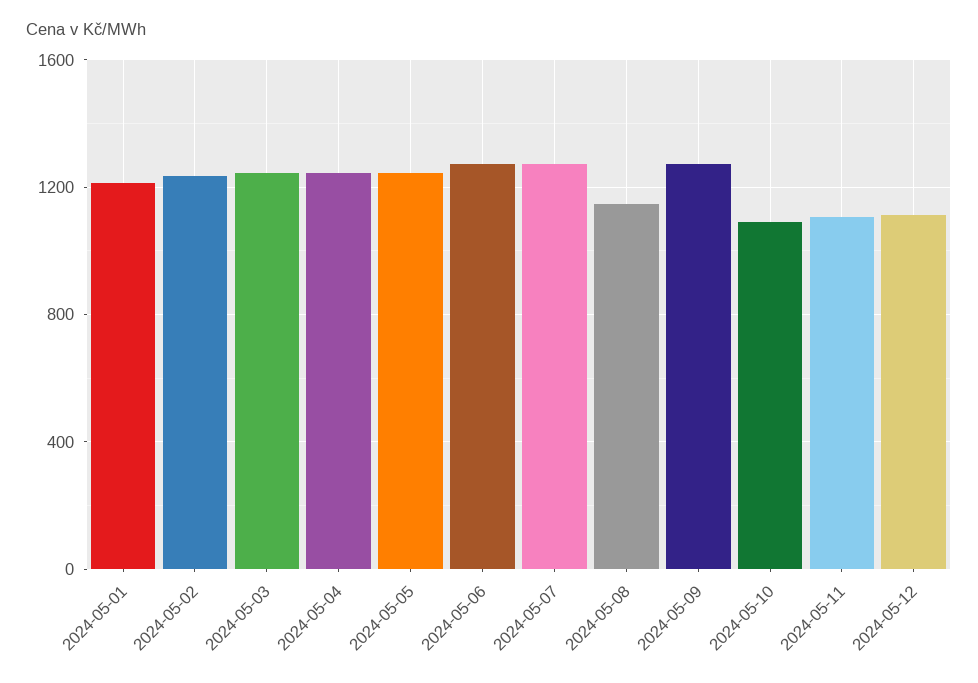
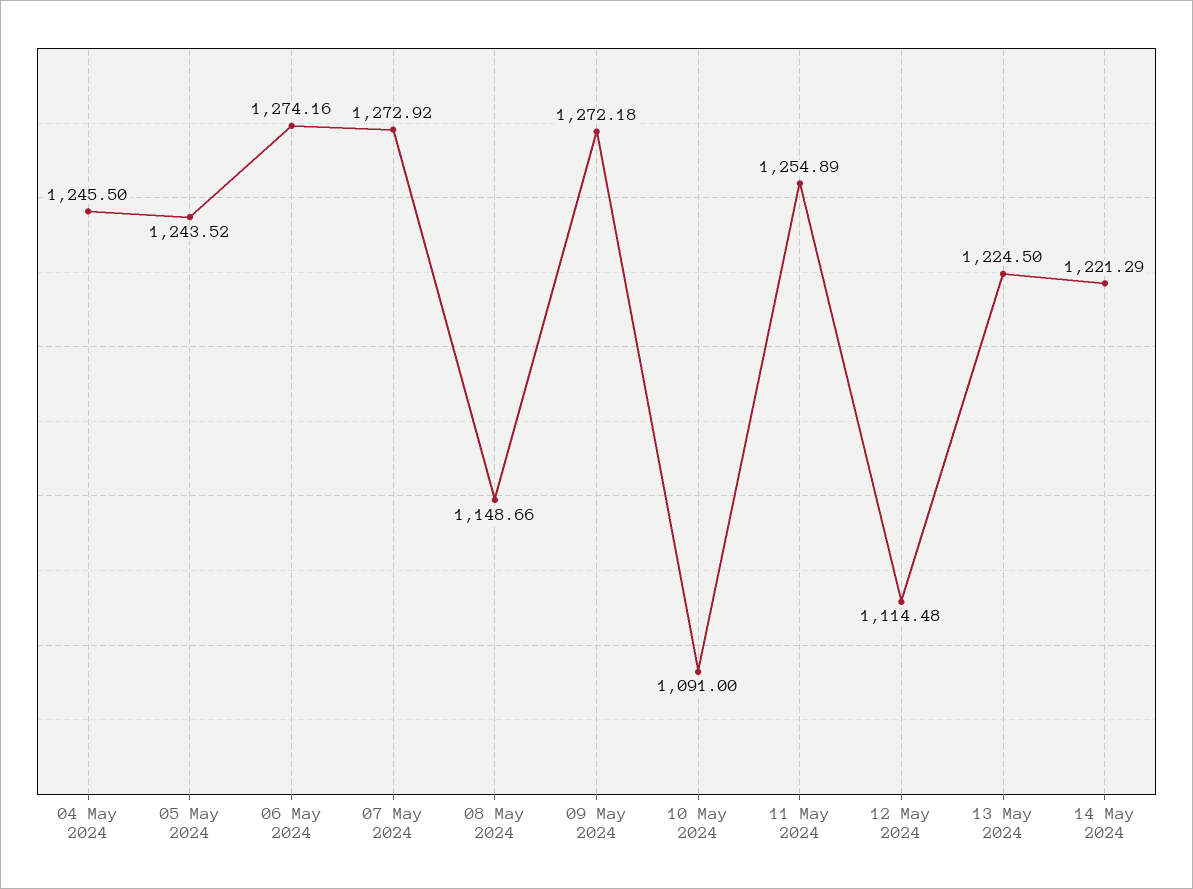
2024-05-01: 1200 -> none
2024-05-02: 1250 -> none
2024-05-03: 1250 -> none
2024-05-11: 1100 -> 1254.89
13 May 2024: none -> 1224.5
14 May 2024: none -> 1221.29

